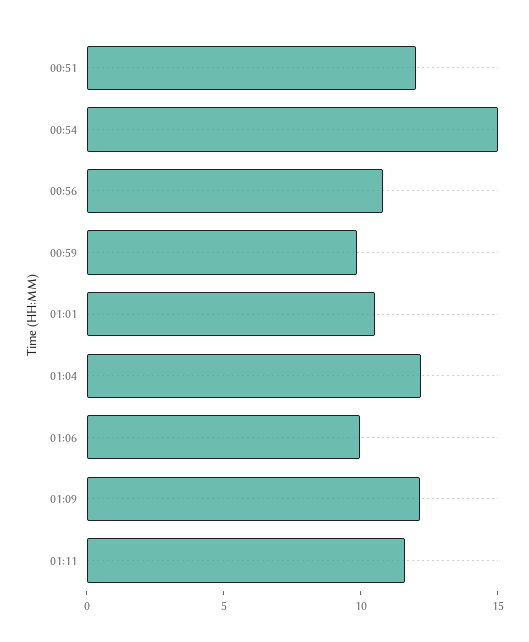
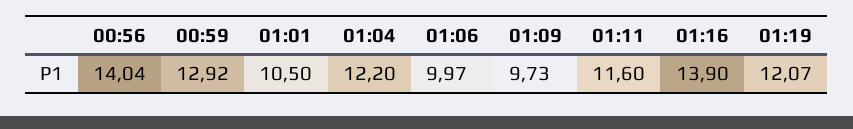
00:51: 12 -> none
00:54: 15 -> none
00:56: 11 -> 14.04
00:59: 10 -> 12.92
01:09: 12 -> 9.73
01:16: none -> 13.9
01:19: none -> 12.07

